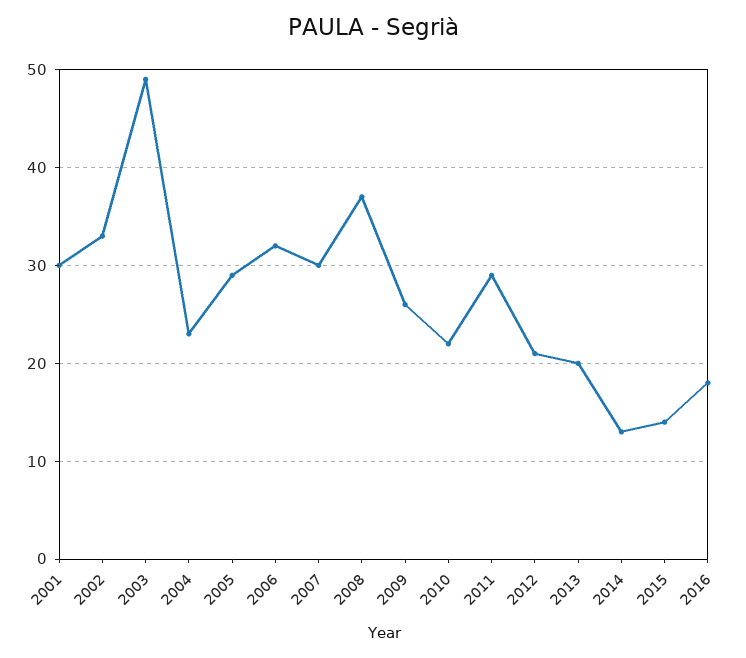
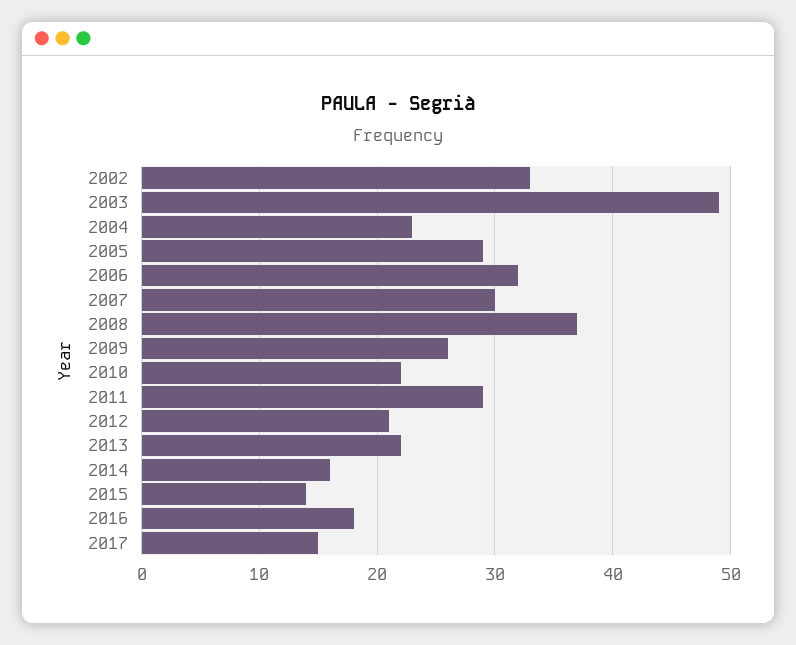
2001: 30 -> none
2013: 20 -> 22
2014: 13 -> 16
2017: none -> 15

